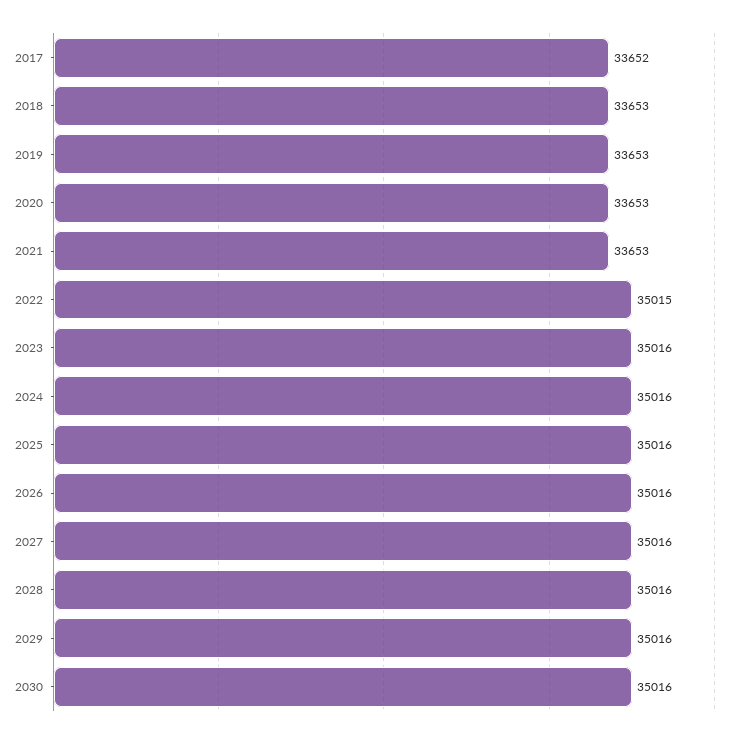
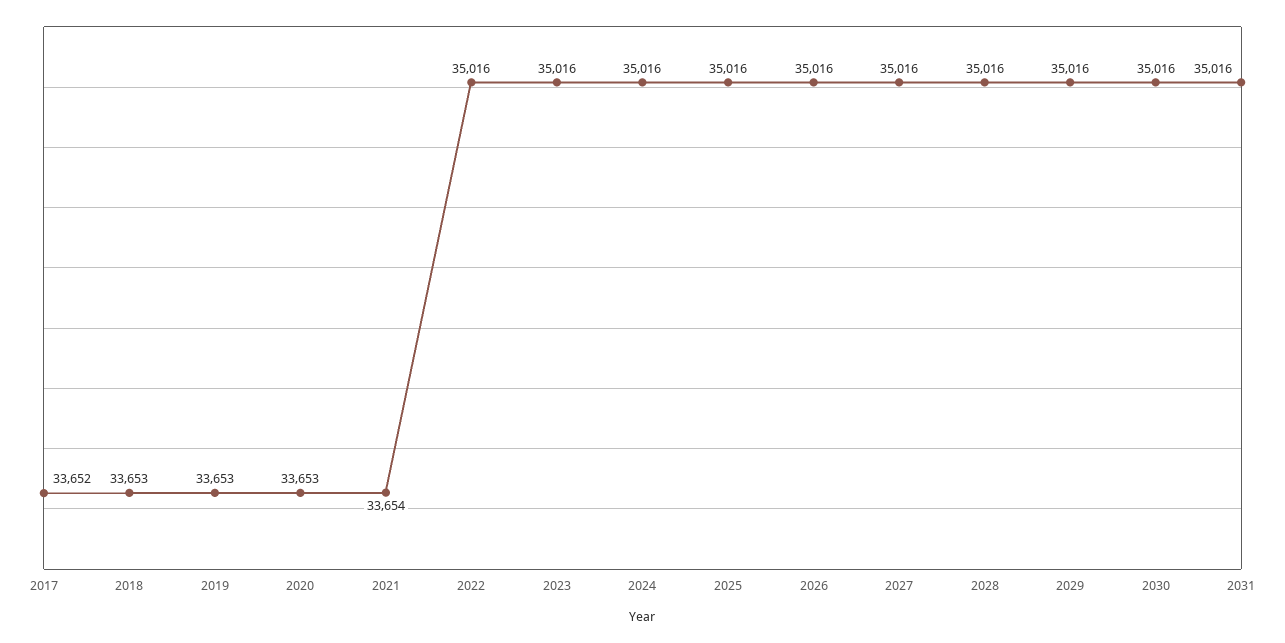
2021: 33653 -> 33654
2022: 35015 -> 35016
2031: none -> 35016

